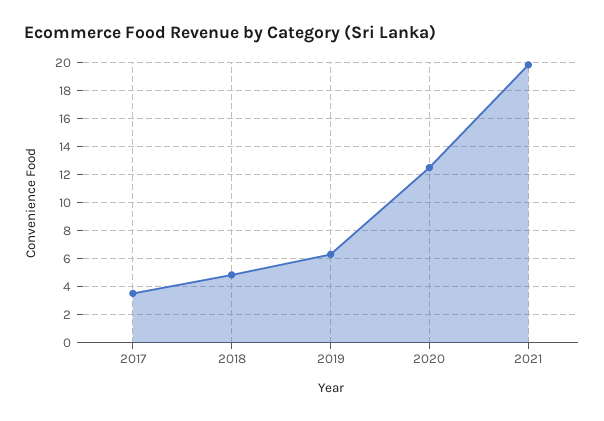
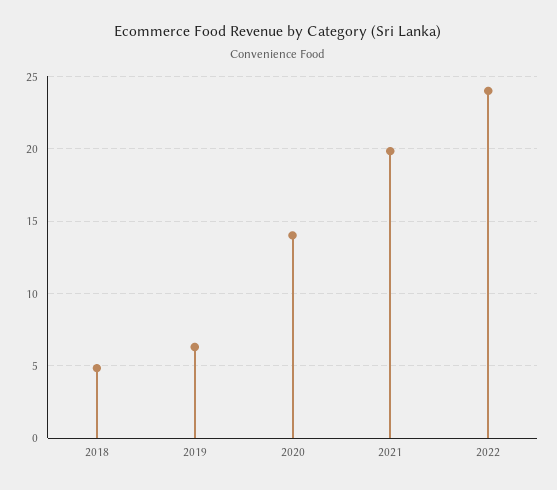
2017: 3.5 -> none
2020: 12.5 -> 14
2022: none -> 24

